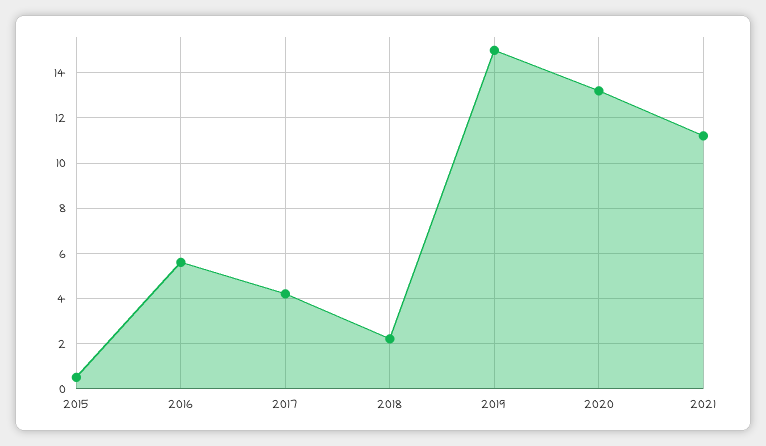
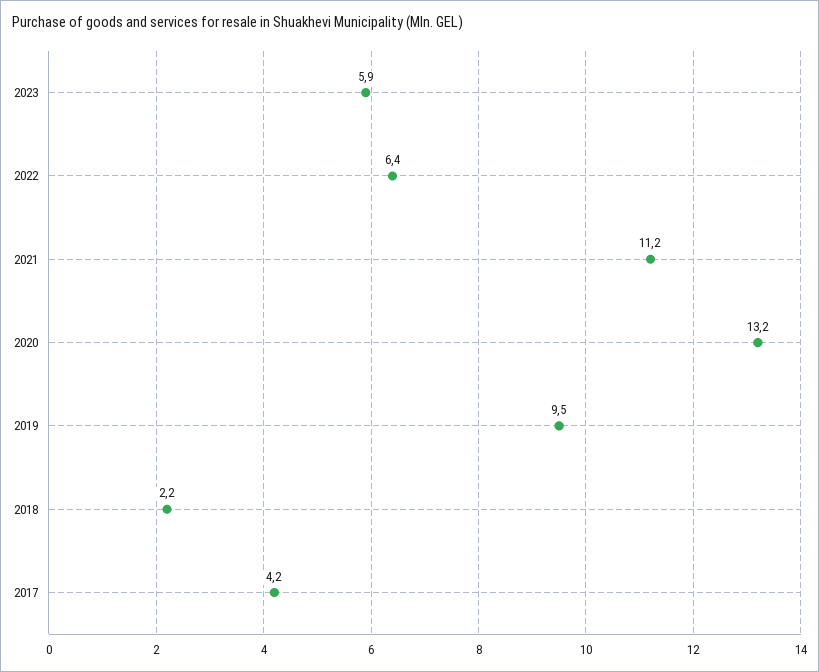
2015: 0.5 -> none
2016: 5.5 -> none
2019: 15 -> 9.5
2023: none -> 5.9
2022: none -> 6.4

